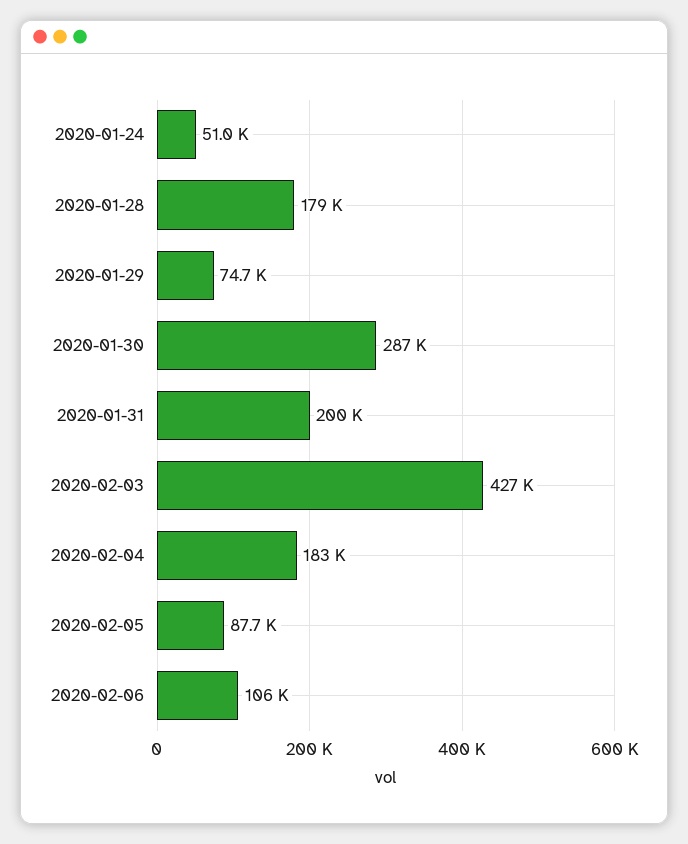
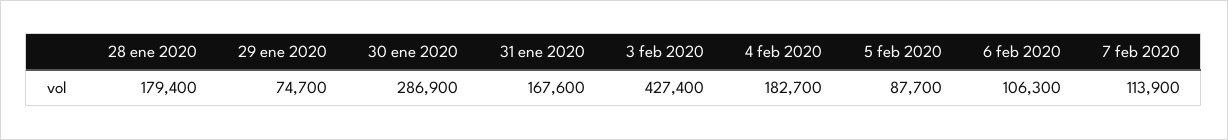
2020-01-24: 51000 -> none
2020-01-31: 200000 -> 167600
7 feb 2020: none -> 113900

